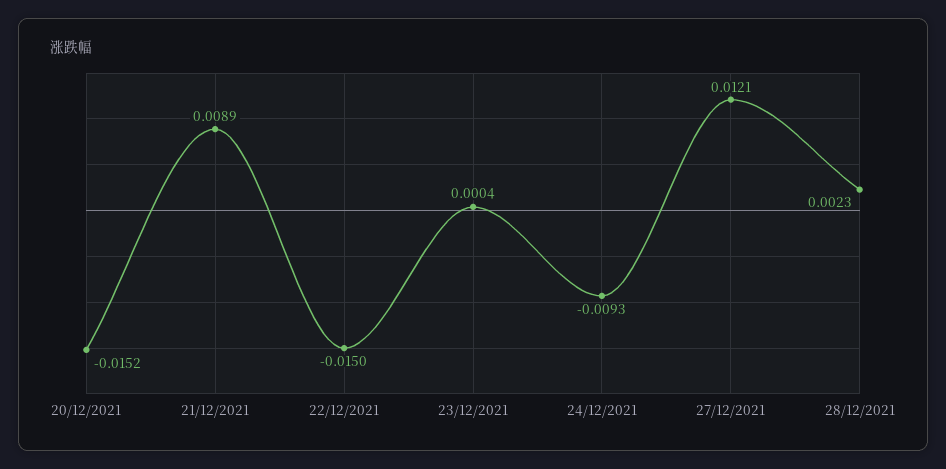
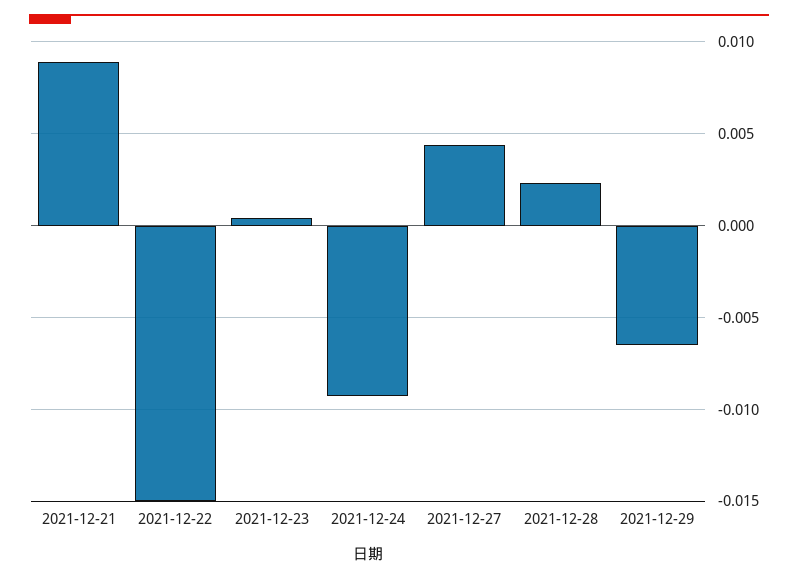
20/12/2021: -0.0152 -> none
27/12/2021: 0.0121 -> 0.0045
2021-12-29: none -> -0.0065

